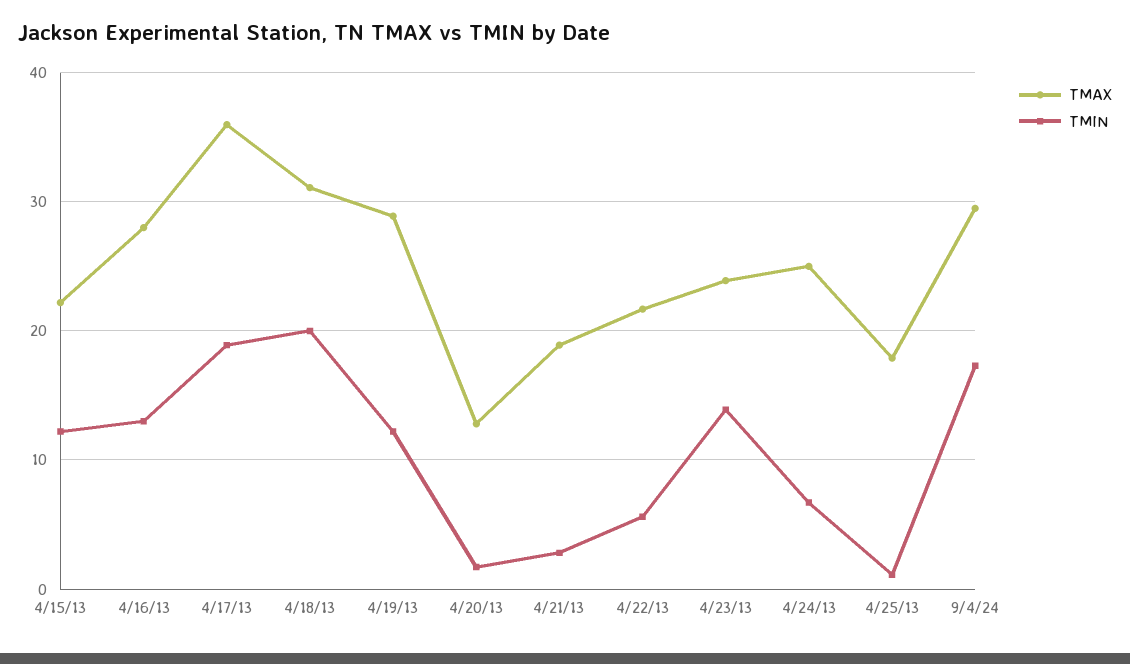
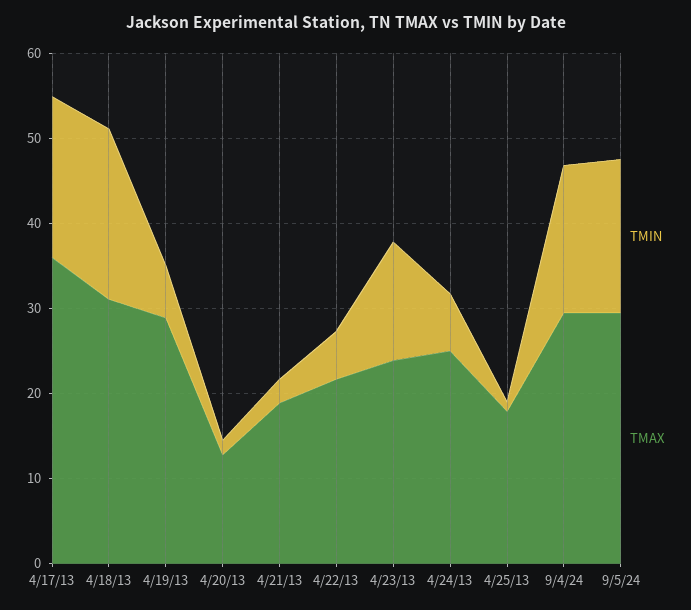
TMAX, 4/15/13: 22 -> none
TMIN, 4/15/13: 12 -> none
TMAX, 4/16/13: 28 -> none
TMIN, 4/16/13: 13 -> none
TMIN, 4/19/13: 12 -> 6
TMIN, 9/5/24: none -> 18
TMAX, 9/5/24: none -> 30

